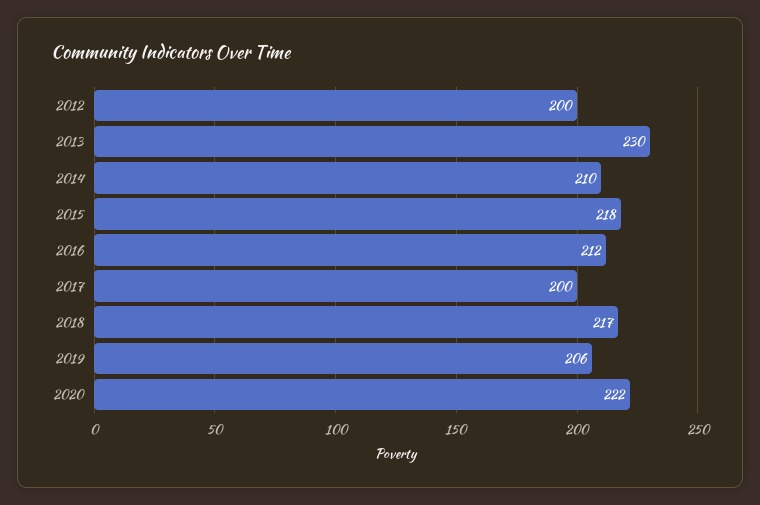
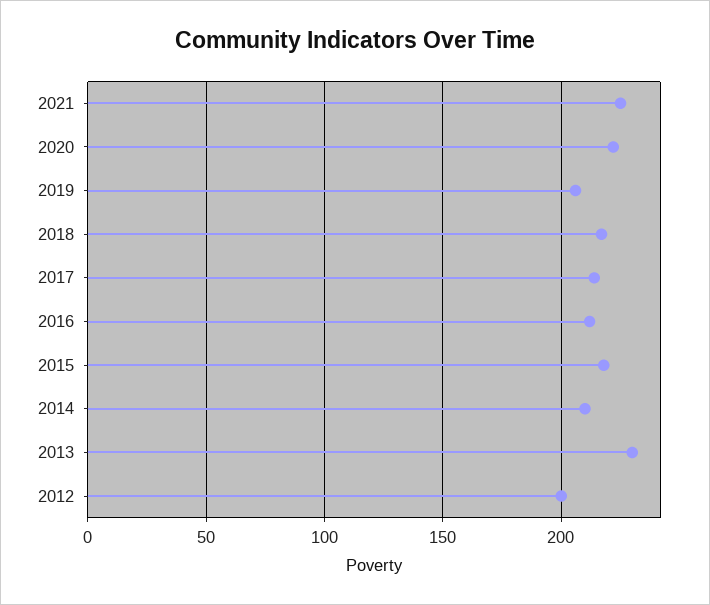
2017: 200 -> 215
2021: none -> 225

